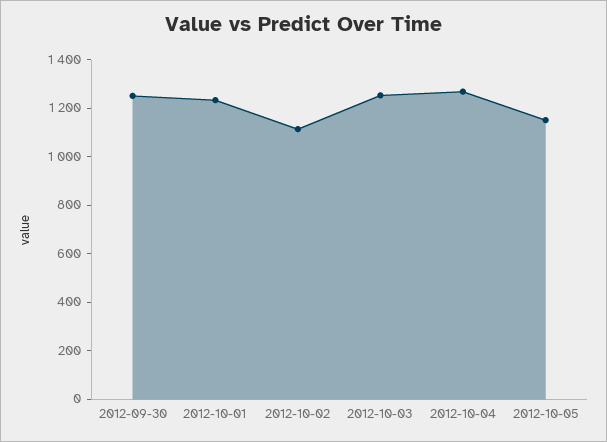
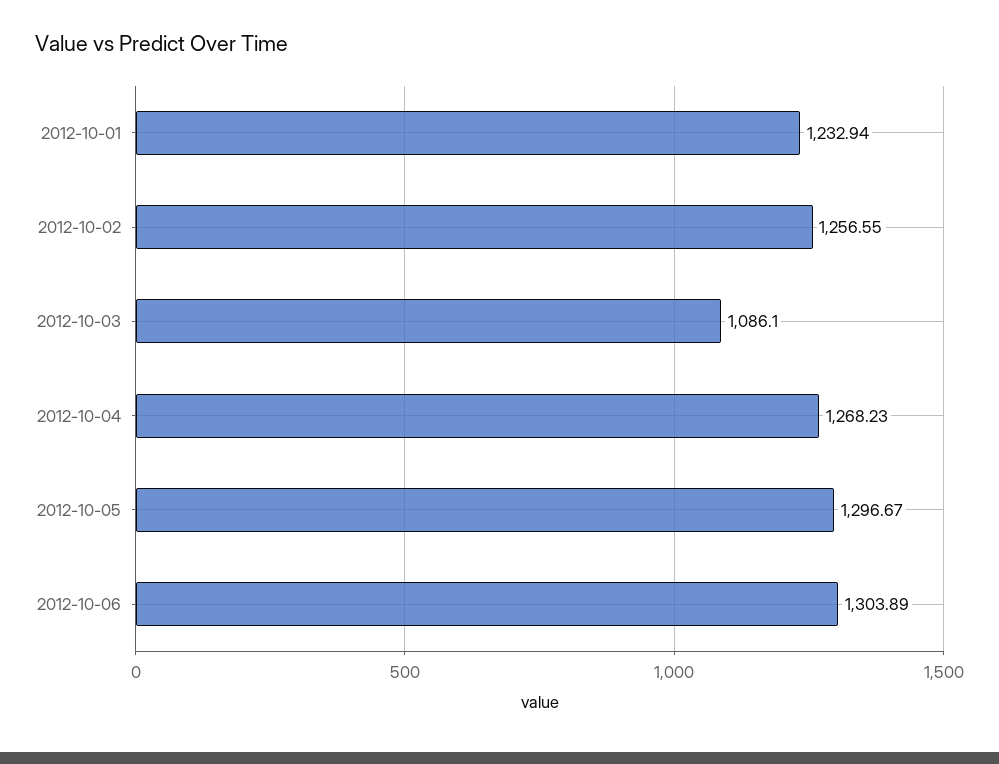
2012-09-30: 1250 -> none
2012-10-02: 1100 -> 1256.55
2012-10-03: 1250 -> 1086.1
2012-10-05: 1150 -> 1296.67
2012-10-06: none -> 1303.89

